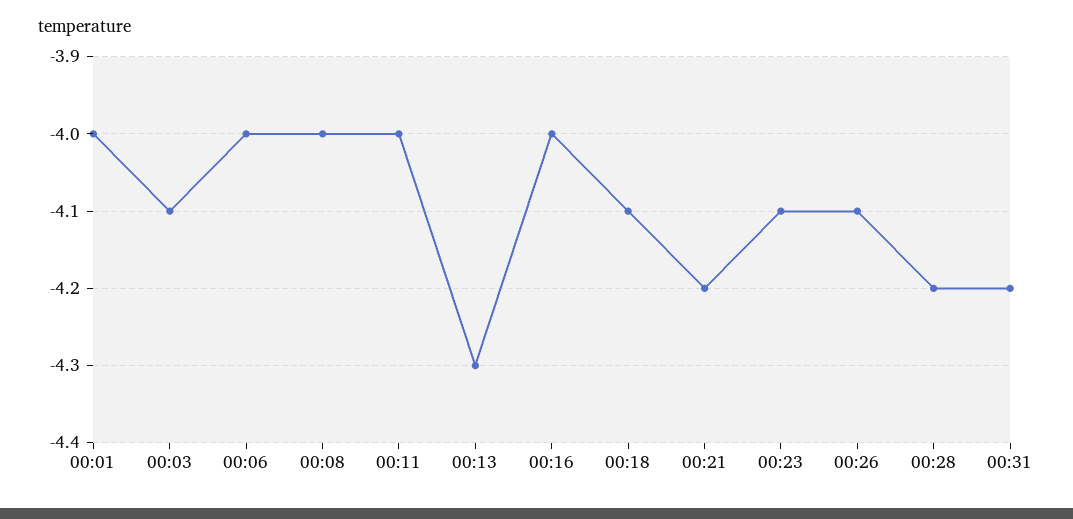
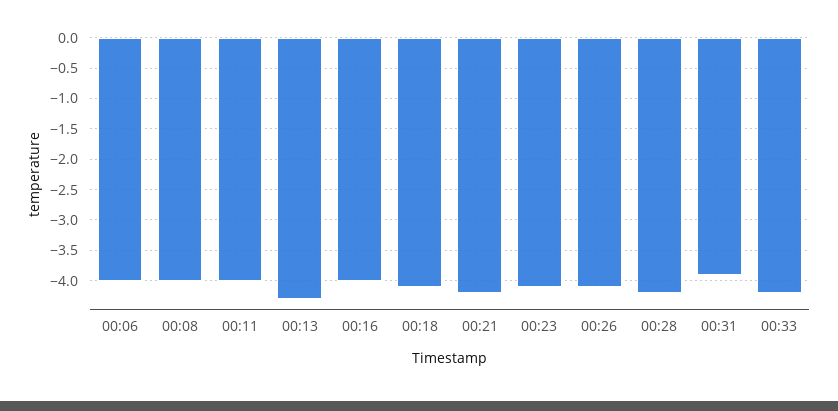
00:01: -4 -> none
00:03: -4.1 -> none
00:31: -4.2 -> -3.9
00:33: none -> -4.2

